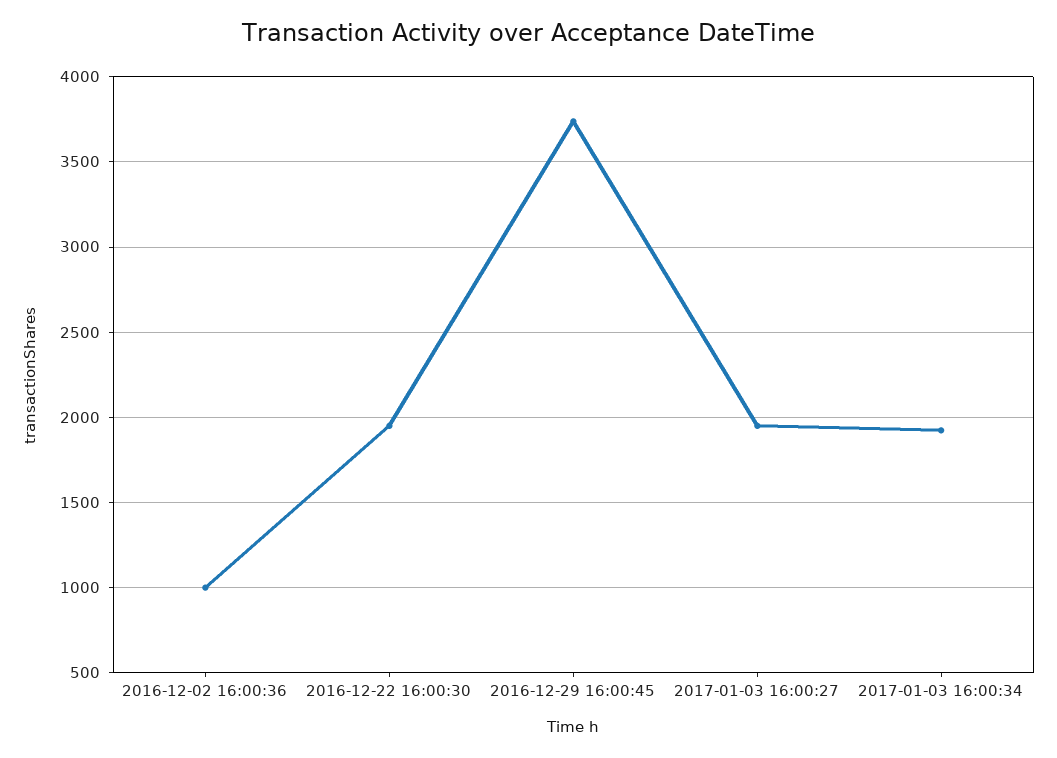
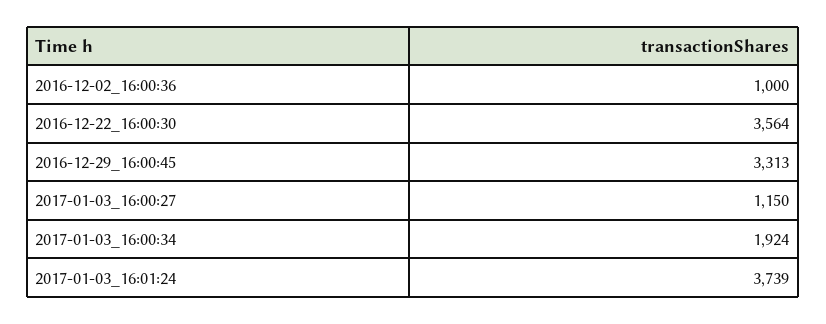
2016-12-22 16:00:30: 1950 -> 3564
2016-12-29 16:00:45: 3750 -> 3313
2017-01-03 16:00:27: 1950 -> 1150
2017-01-03_16:01:24: none -> 3739

